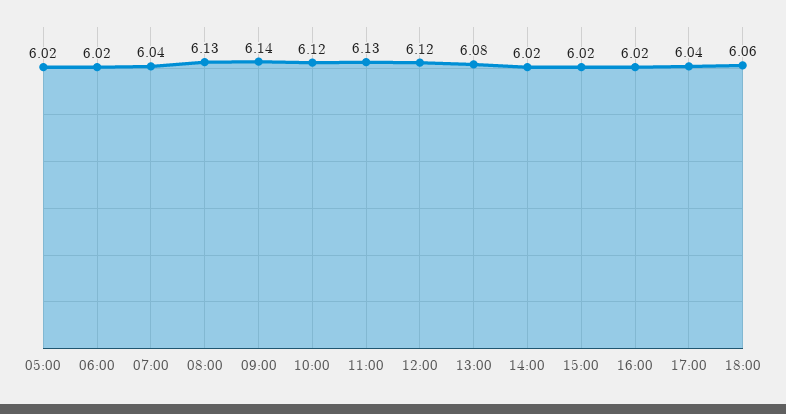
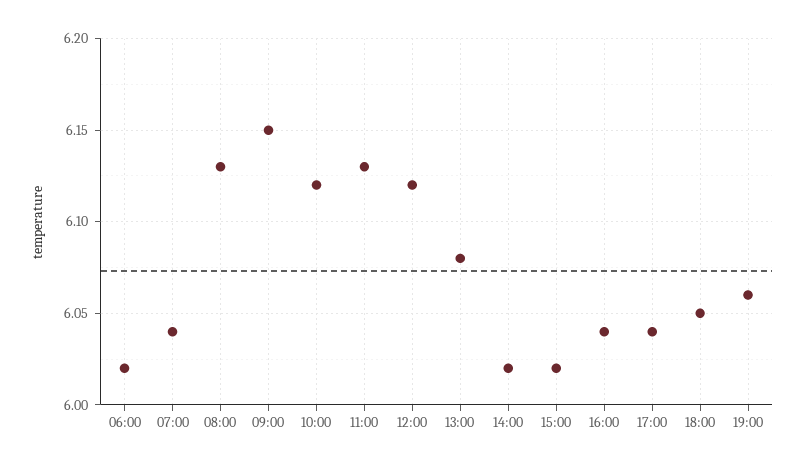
05:00: 6.02 -> none
09:00: 6.14 -> 6.15
16:00: 6.02 -> 6.04
18:00: 6.06 -> 6.05
19:00: none -> 6.06

